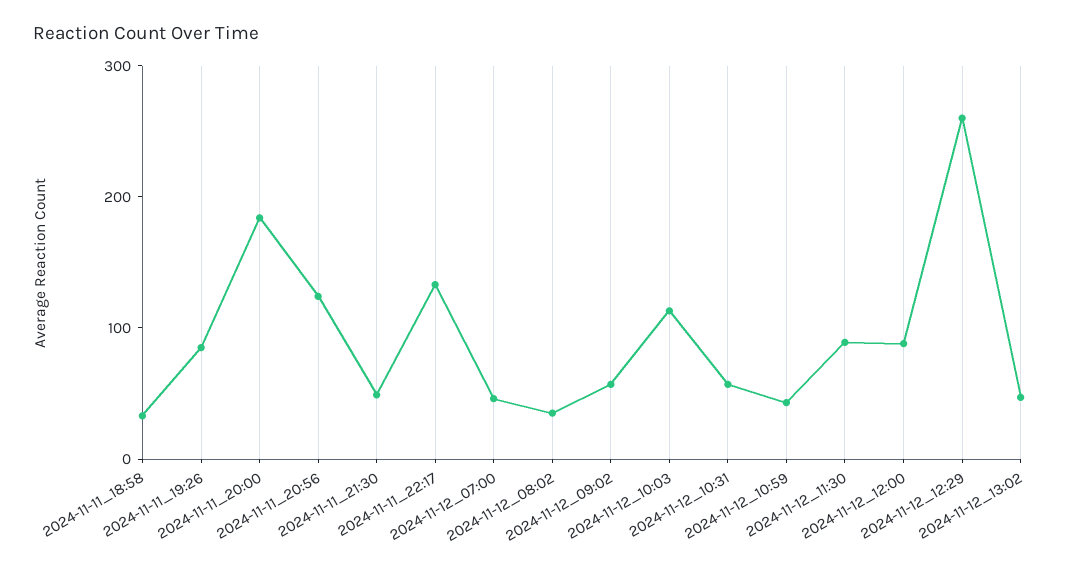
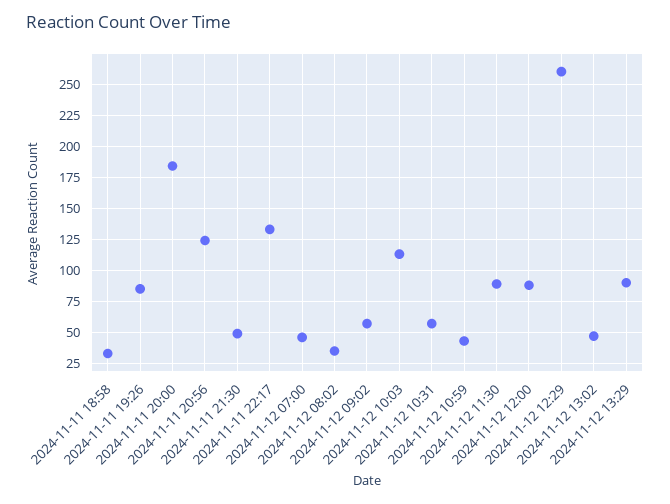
2024-11-12 13:29: none -> 90

